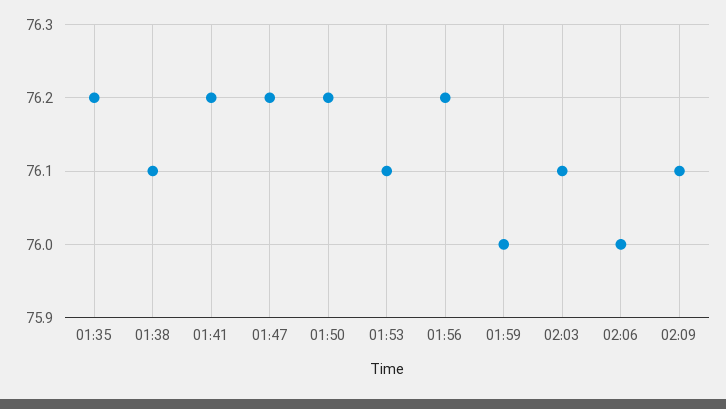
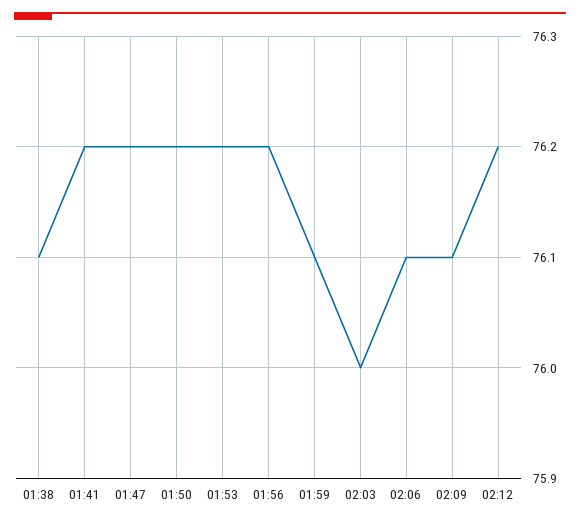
01:35: 76.2 -> none
01:53: 76.1 -> 76.2
01:59: 76 -> 76.1
02:03: 76.1 -> 76
02:06: 76 -> 76.1
02:12: none -> 76.2

